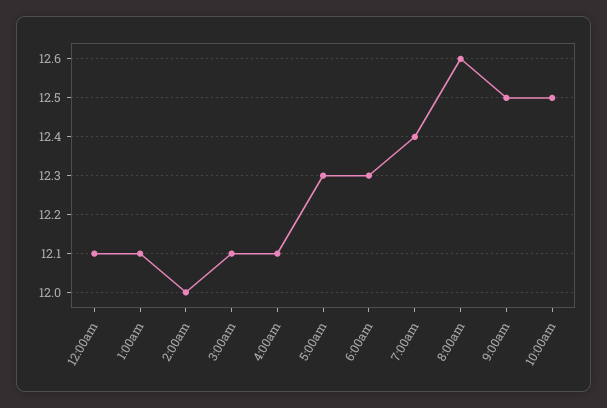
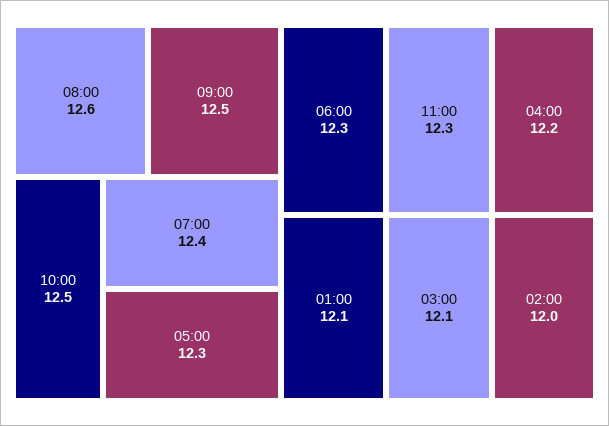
12:00am: 12.1 -> none
4:00am: 12.1 -> 12.2
11:00: none -> 12.3

